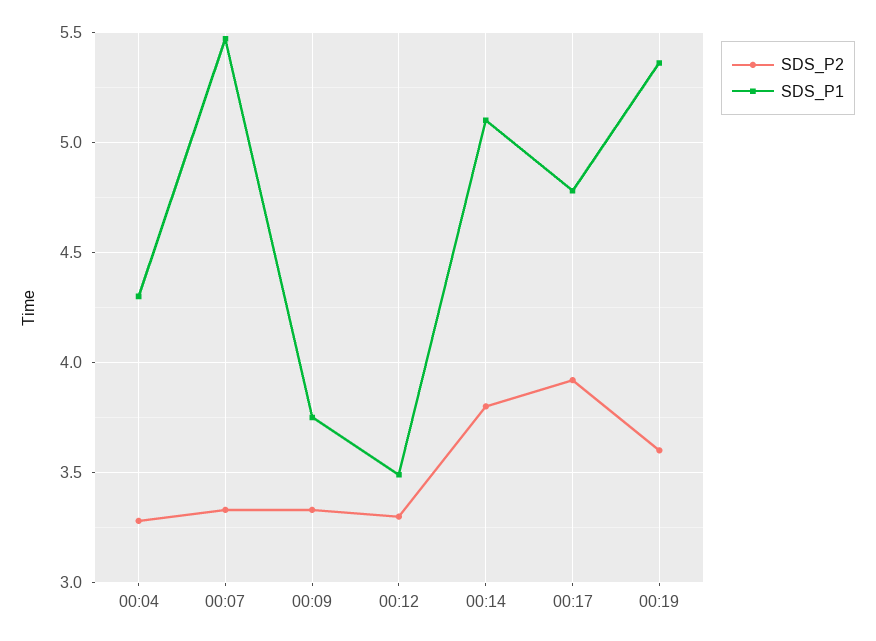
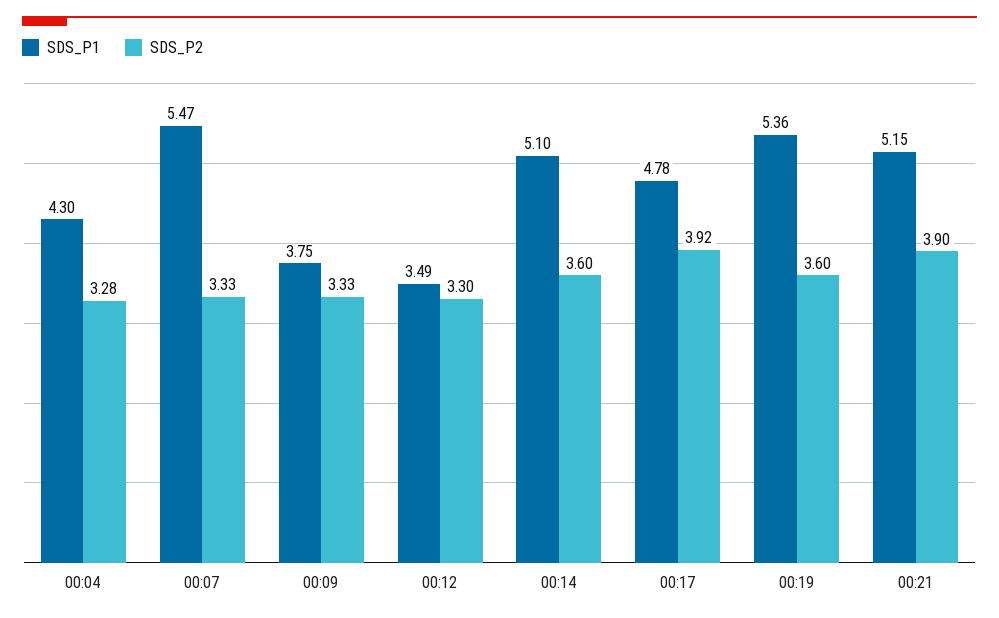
SDS_P2, 00:14: 3.8 -> 3.6
SDS_P1, 00:21: none -> 5.15
SDS_P2, 00:21: none -> 3.9

